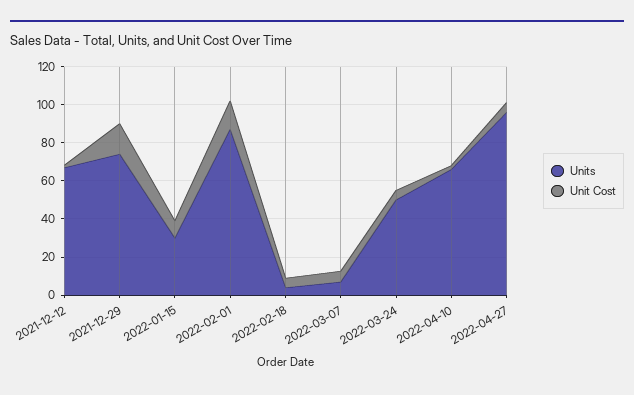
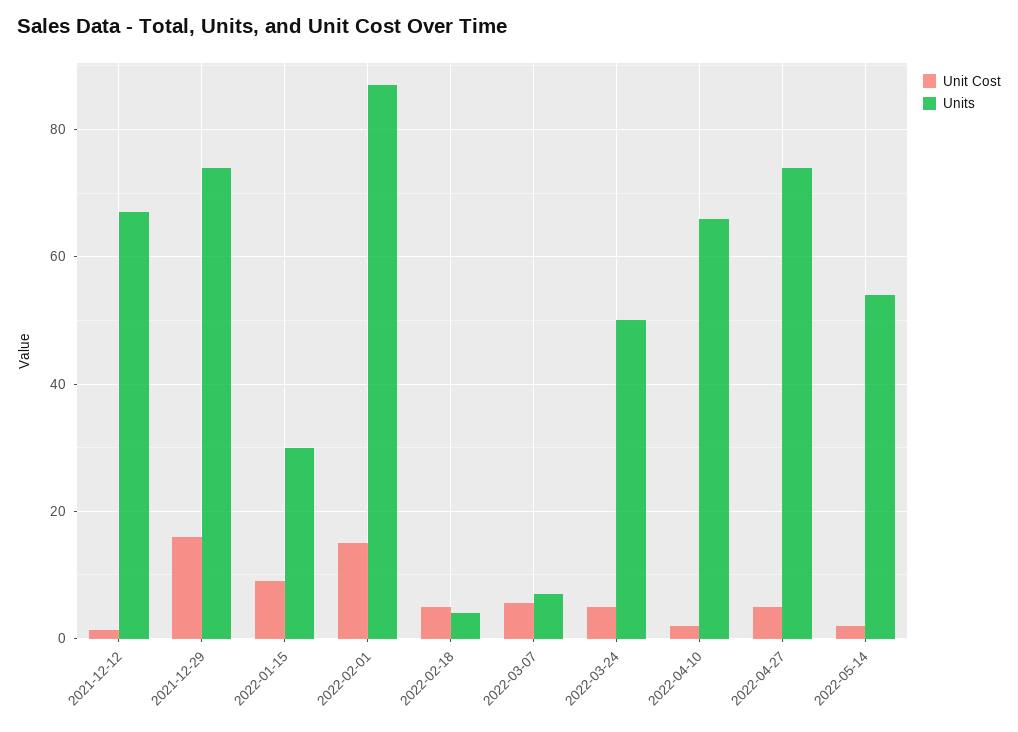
Units, 2022-04-27: 95 -> 74
Unit Cost, 2022-05-14: none -> 2
Units, 2022-05-14: none -> 54

